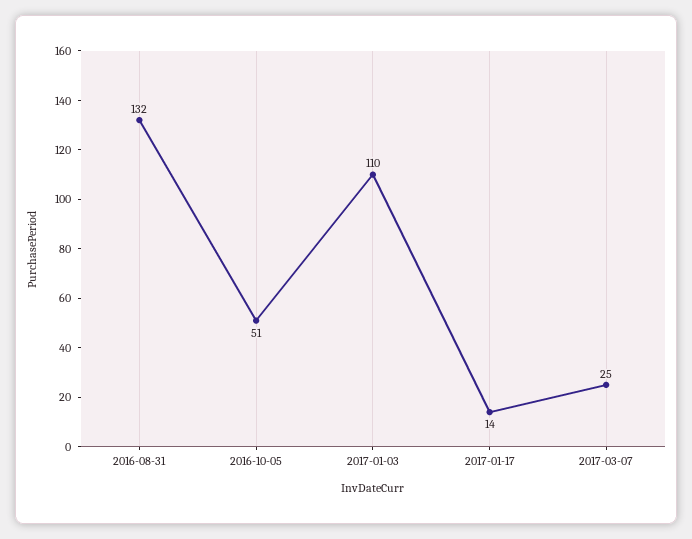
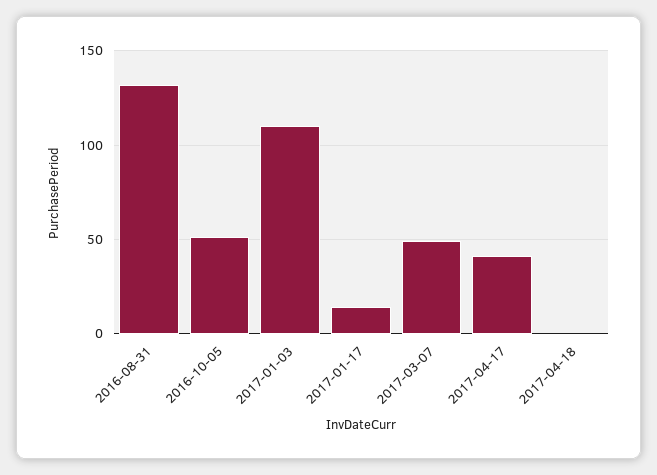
2017-03-07: 25 -> 50
2017-04-17: none -> 40
2017-04-18: none -> 0

